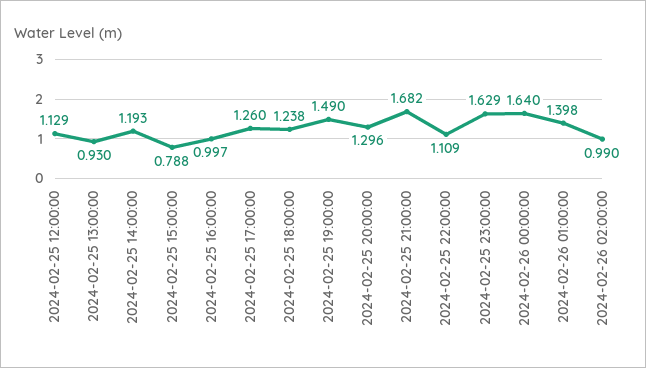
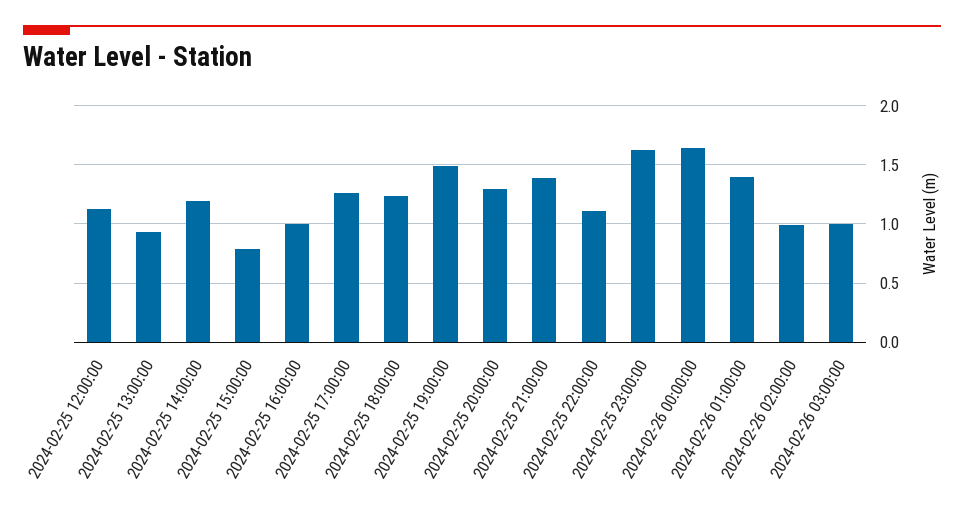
2024-02-25 21:00:00: 1.682 -> 1.4
2024-02-26 03:00:00: none -> 1

